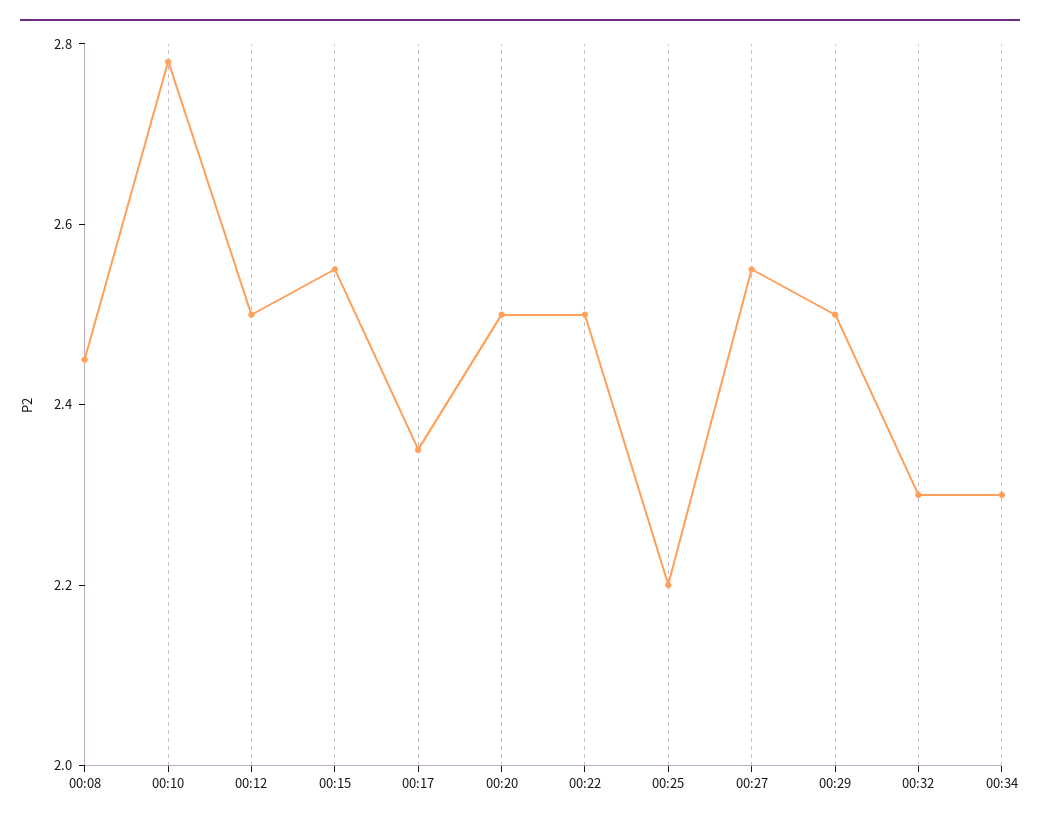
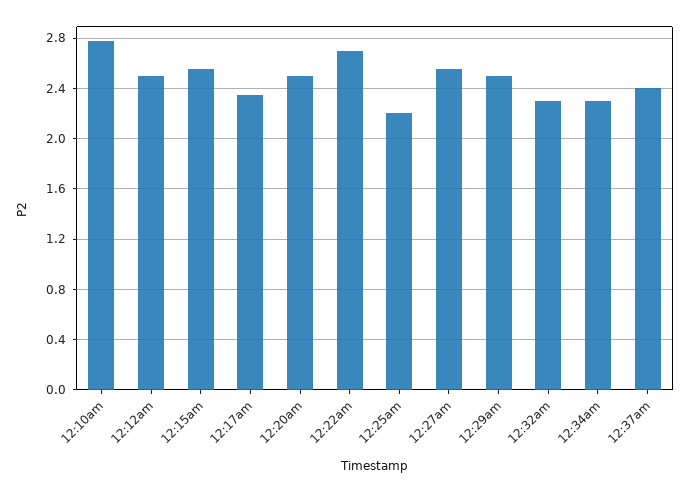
00:08: 2.45 -> none
00:22: 2.5 -> 2.7
12:37am: none -> 2.4

